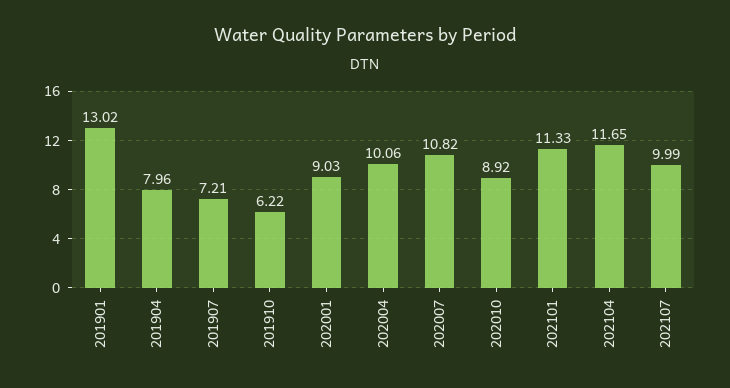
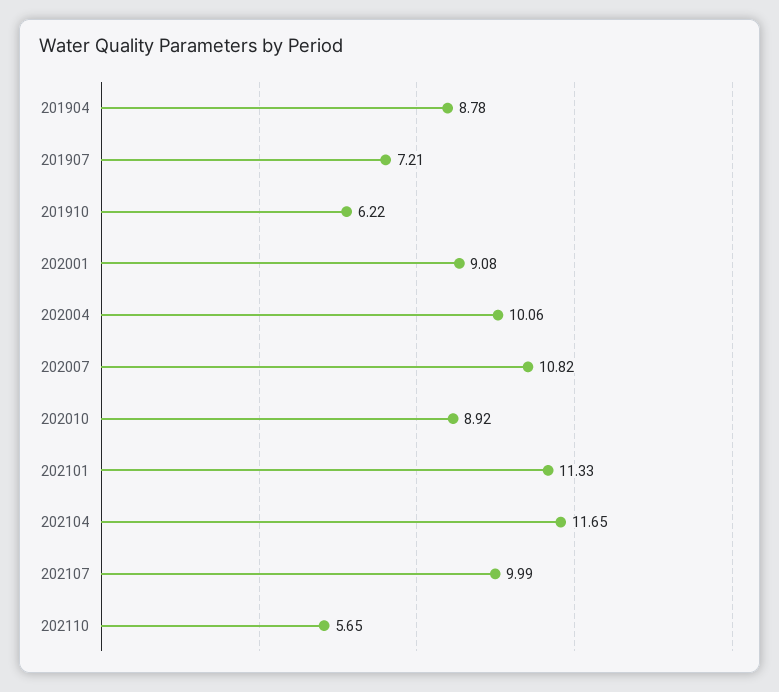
201901: 13.02 -> none
201904: 7.96 -> 8.78
202001: 9.03 -> 9.08
202110: none -> 5.65

